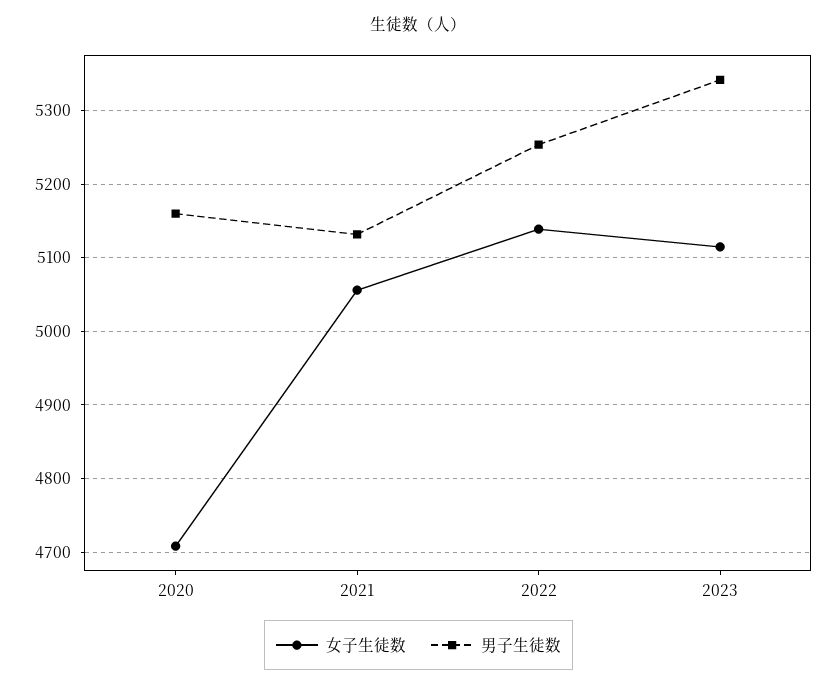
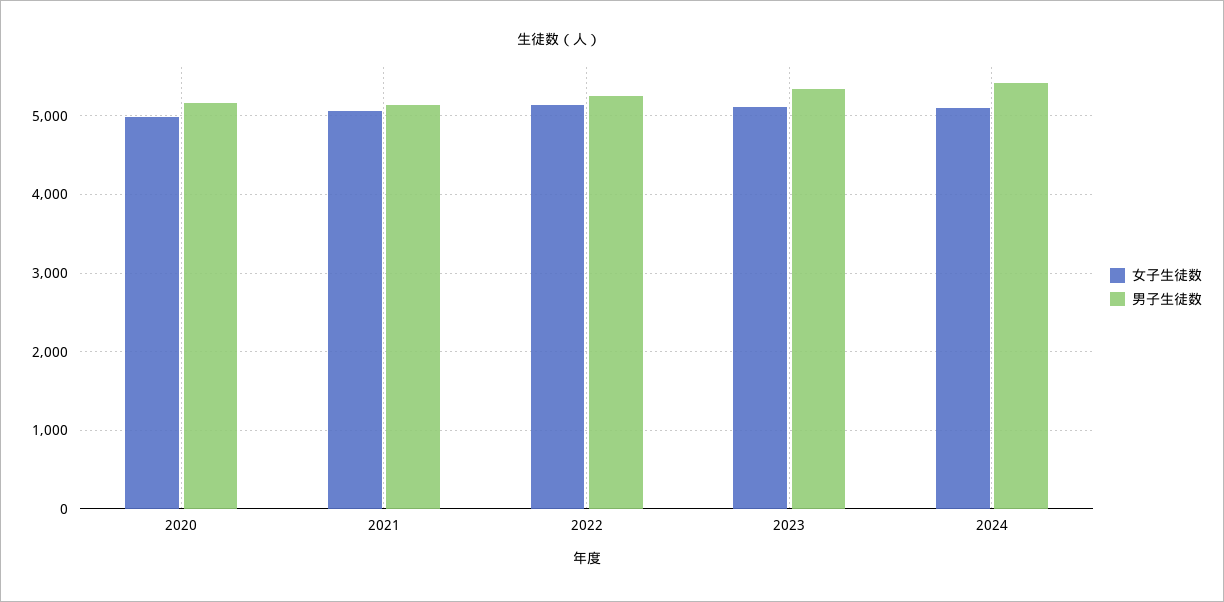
女子生徒数, 2020: 4710 -> 5000
女子生徒数, 2024: none -> 5100
男子生徒数, 2024: none -> 5400

